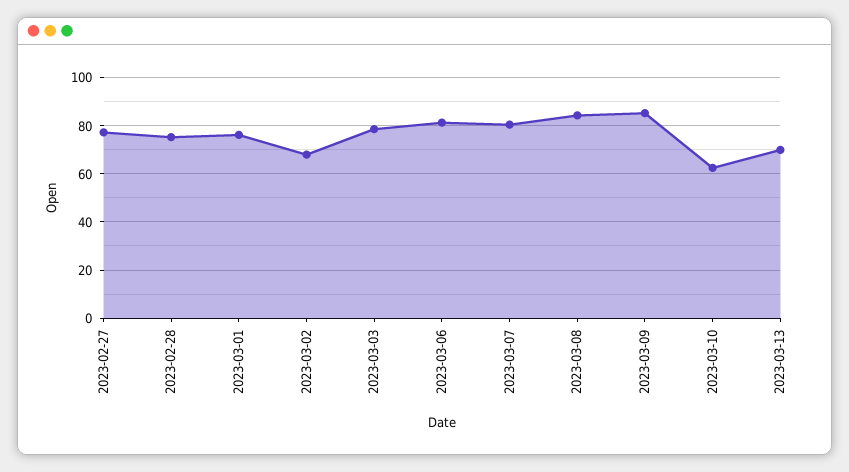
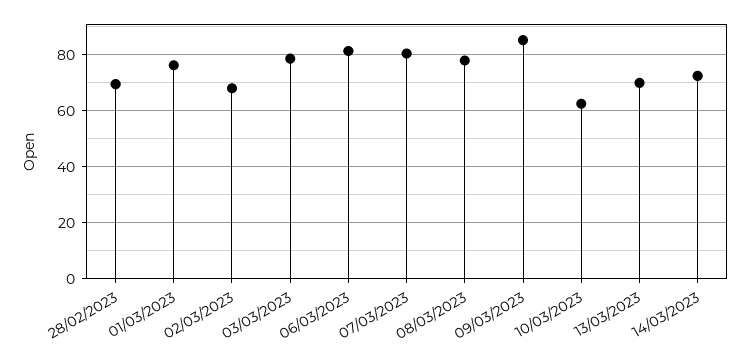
2023-02-27: 77.5 -> none
2023-02-28: 75 -> 70
2023-03-08: 85 -> 77.5
14/03/2023: none -> 72.5

